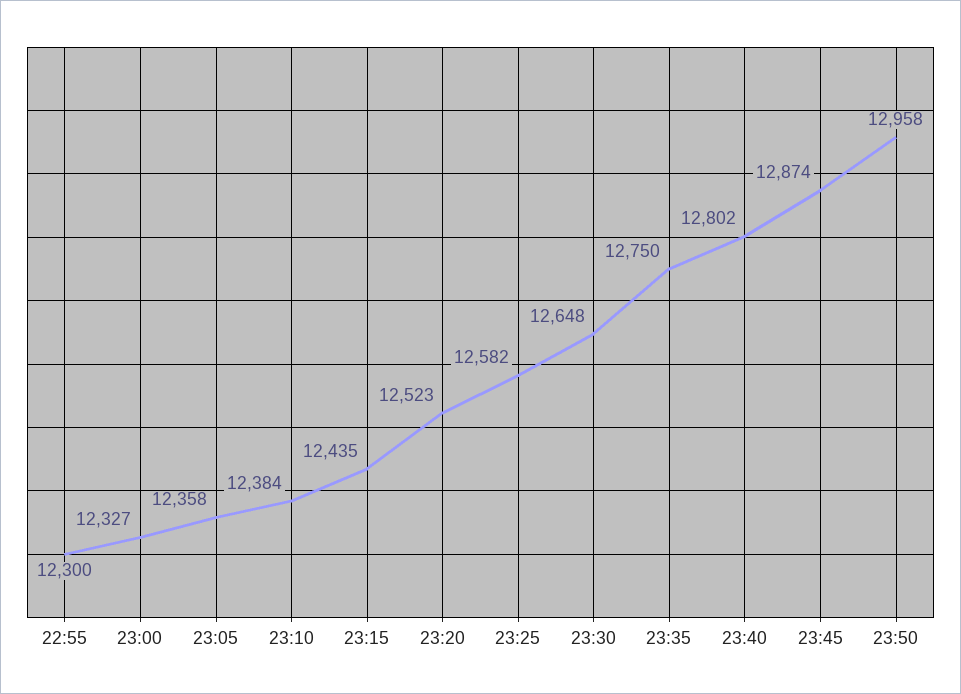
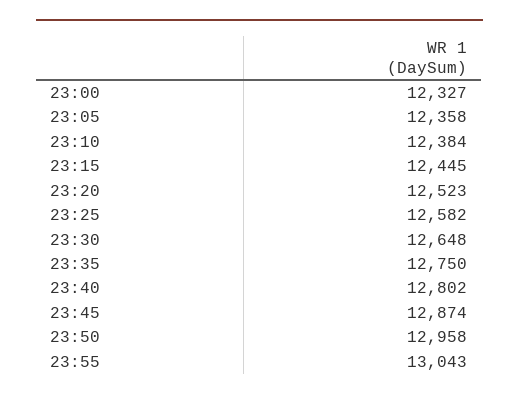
22:55: 12300 -> none
23:15: 12435 -> 12445
23:55: none -> 13043

